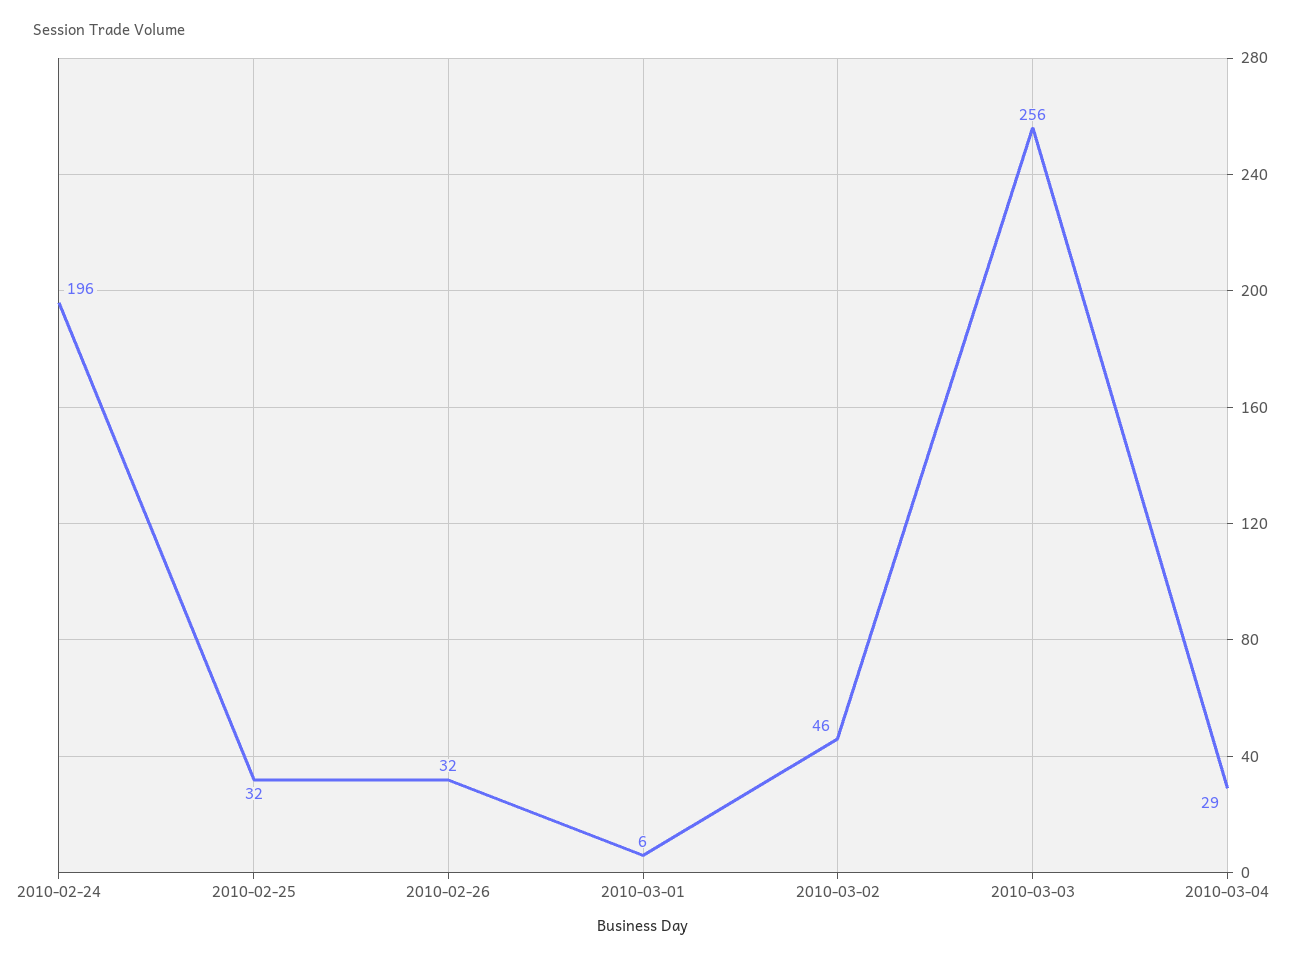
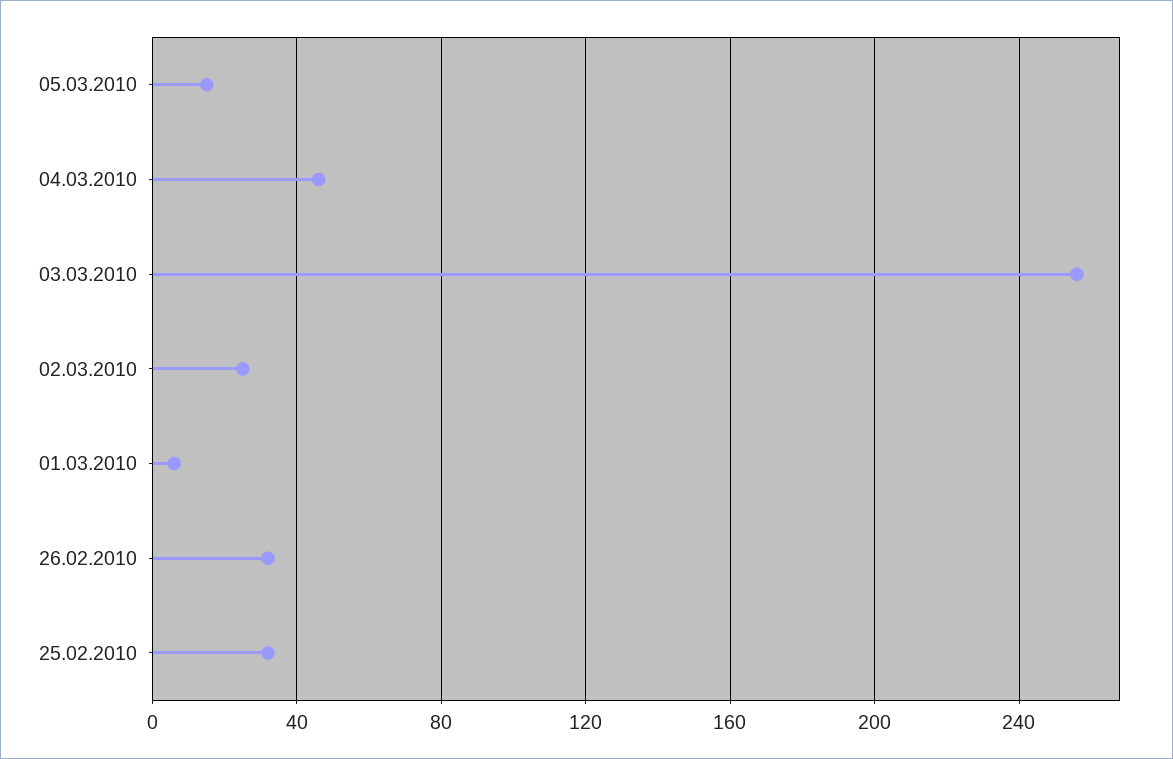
2010-02-24: 196 -> none
2010-03-02: 46 -> 25
2010-03-04: 29 -> 45
05.03.2010: none -> 15

